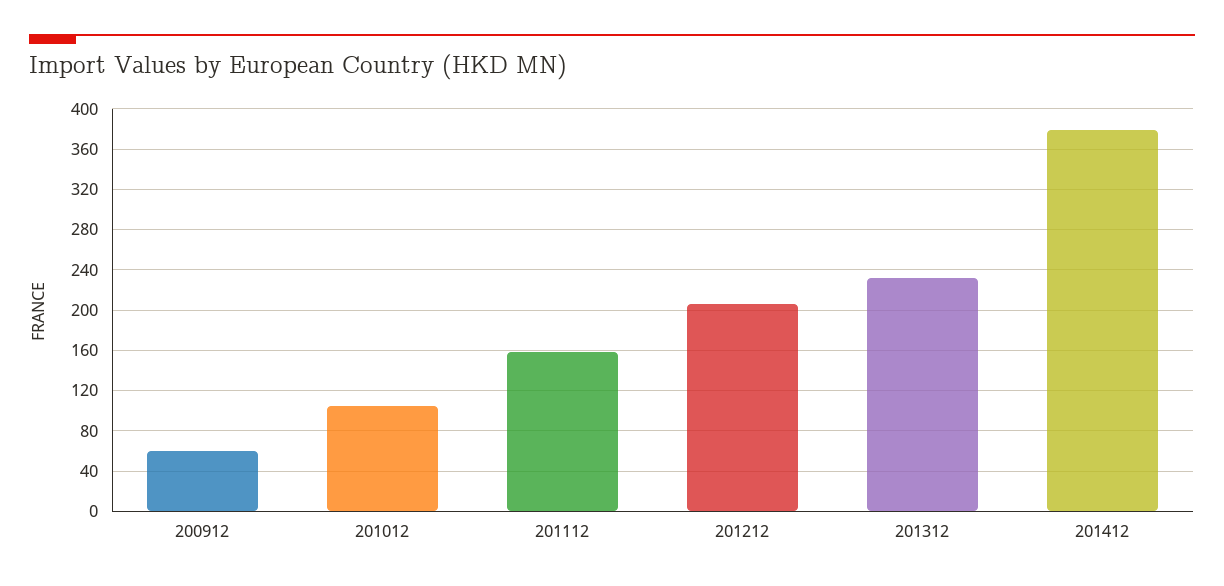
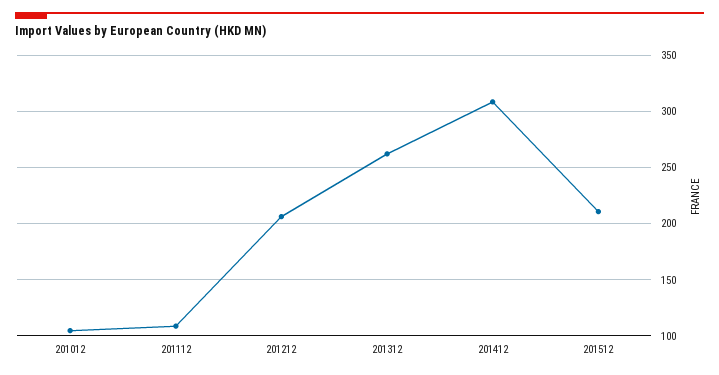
200912: 60 -> none
201112: 160 -> 110
201312: 230 -> 260
201412: 380 -> 310
201512: none -> 210

